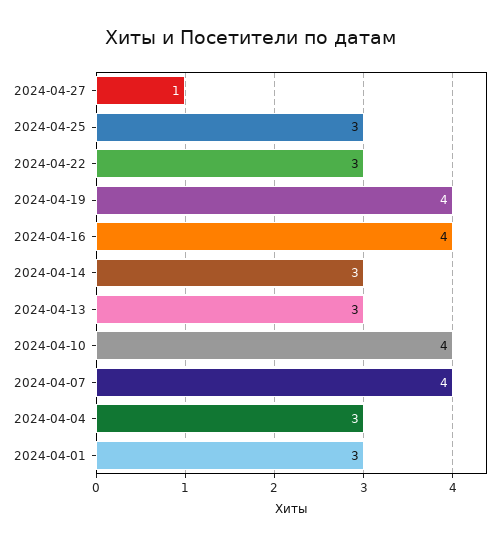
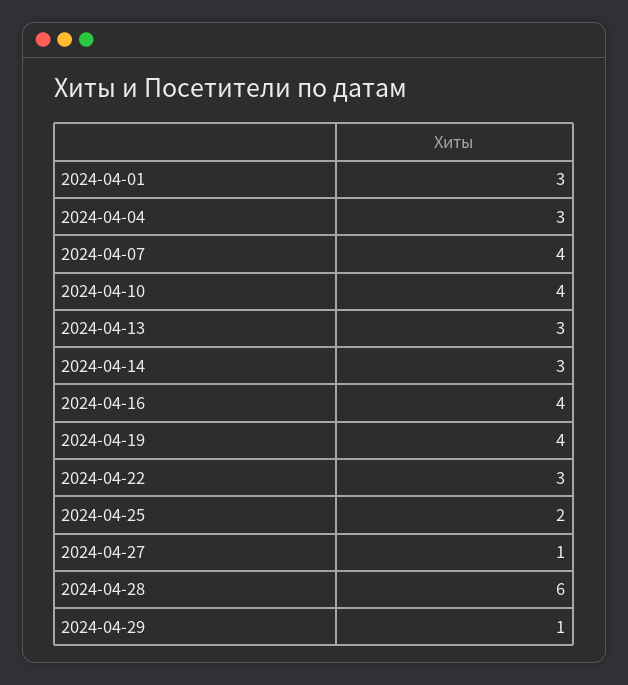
2024-04-25: 3 -> 2
2024-04-28: none -> 6
2024-04-29: none -> 1

